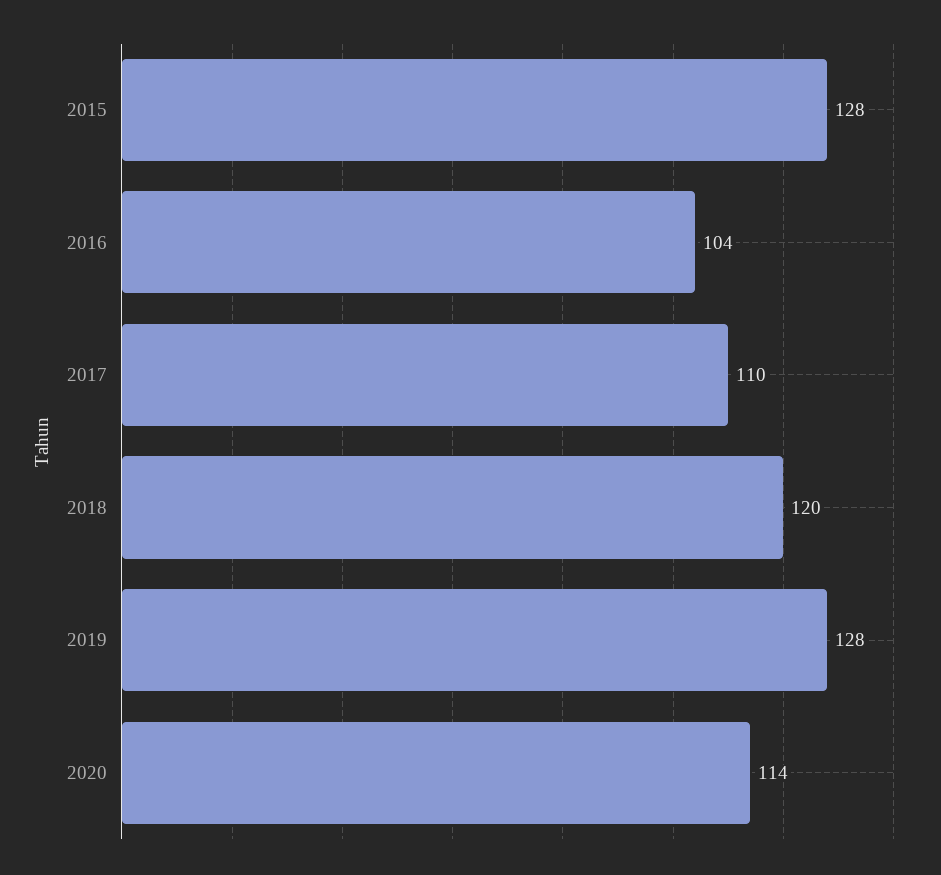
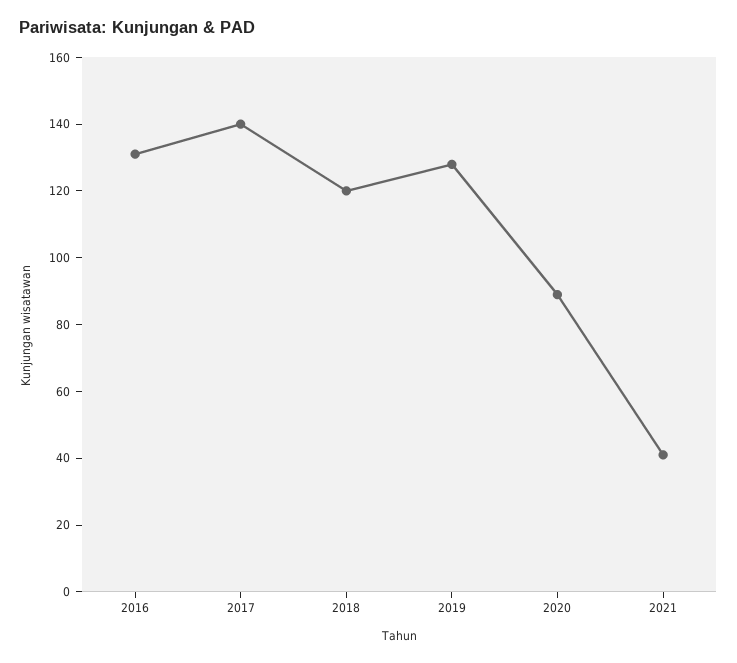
2015: 128 -> none
2016: 104 -> 130
2017: 110 -> 140
2020: 114 -> 90
2021: none -> 40

